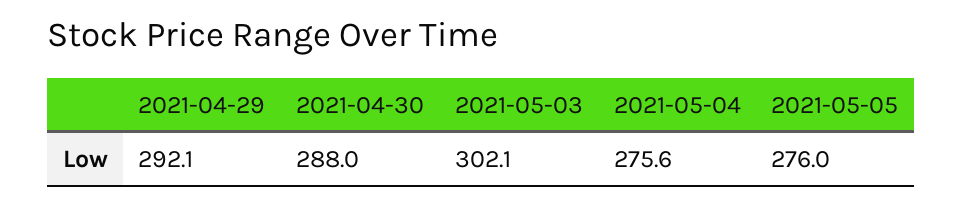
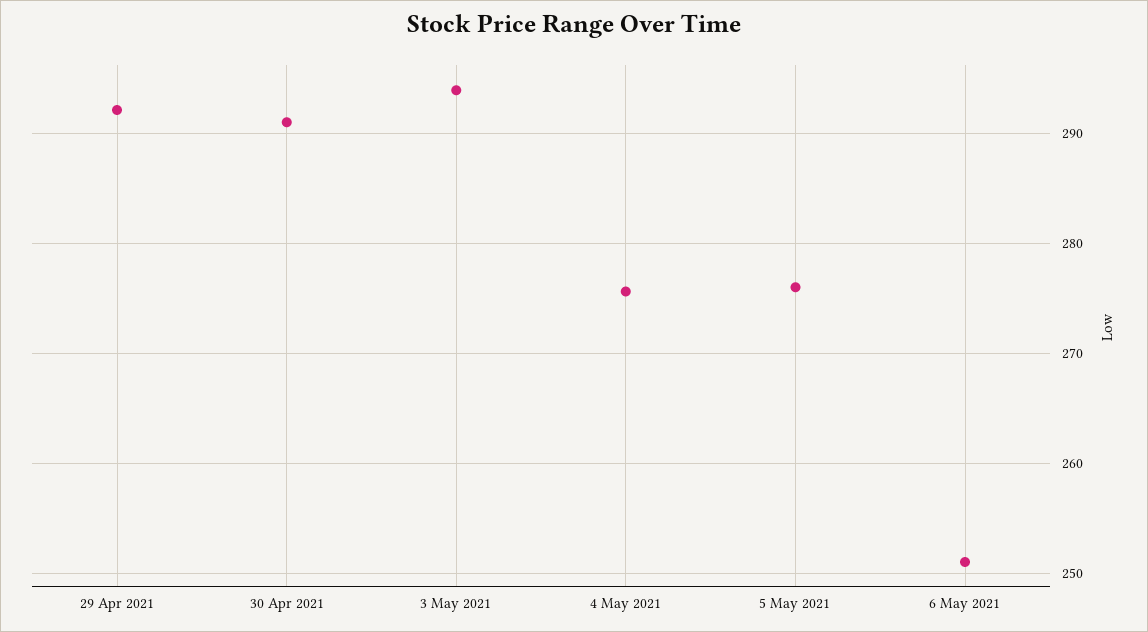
2021-04-30: 288 -> 291
2021-05-03: 302.1 -> 294
6 May 2021: none -> 251

